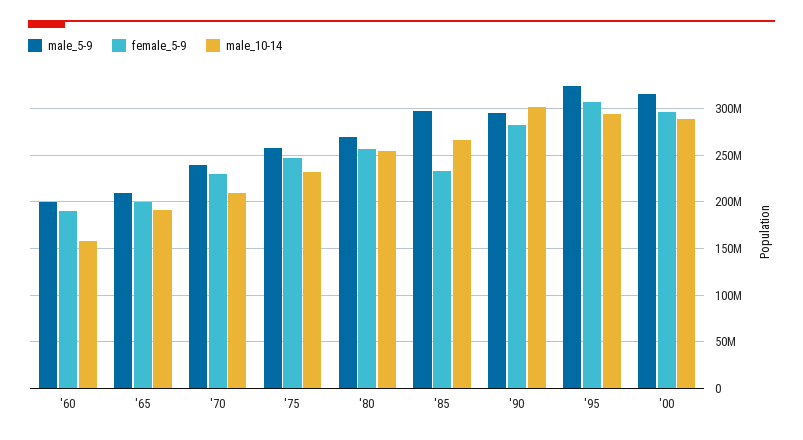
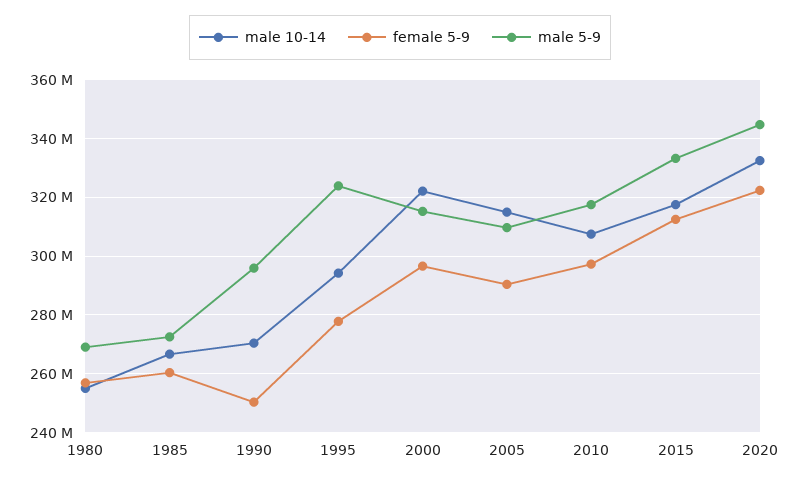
male_5-9, '60: 200000000 -> none
female_5-9, '60: 190000000 -> none
male_10-14, '60: 160000000 -> none
male_5-9, '65: 210000000 -> none
female_5-9, '65: 200000000 -> none
male_10-14, '65: 190000000 -> none
male_5-9, '70: 240000000 -> none
female_5-9, '70: 230000000 -> none
male_10-14, '70: 210000000 -> none
male_5-9, '75: 260000000 -> none
female_5-9, '75: 250000000 -> none
male_10-14, '75: 230000000 -> none
male_5-9, '85: 300000000 -> 272500000
female_5-9, '85: 230000000 -> 260000000
female_5-9, '90: 280000000 -> 250000000
male_10-14, '90: 300000000 -> 270000000
female_5-9, '95: 310000000 -> 277500000
male_10-14, '00: 290000000 -> 322500000
male_10-14, 2005: none -> 315000000
female_5-9, 2005: none -> 290000000
male_5-9, 2005: none -> 310000000
male_10-14, 2010: none -> 307500000
female_5-9, 2010: none -> 297500000
male_5-9, 2010: none -> 317500000
male_10-14, 2015: none -> 317500000
female_5-9, 2015: none -> 312500000
male_5-9, 2015: none -> 332500000
male_10-14, 2020: none -> 332500000
female_5-9, 2020: none -> 322500000
male_5-9, 2020: none -> 345000000

